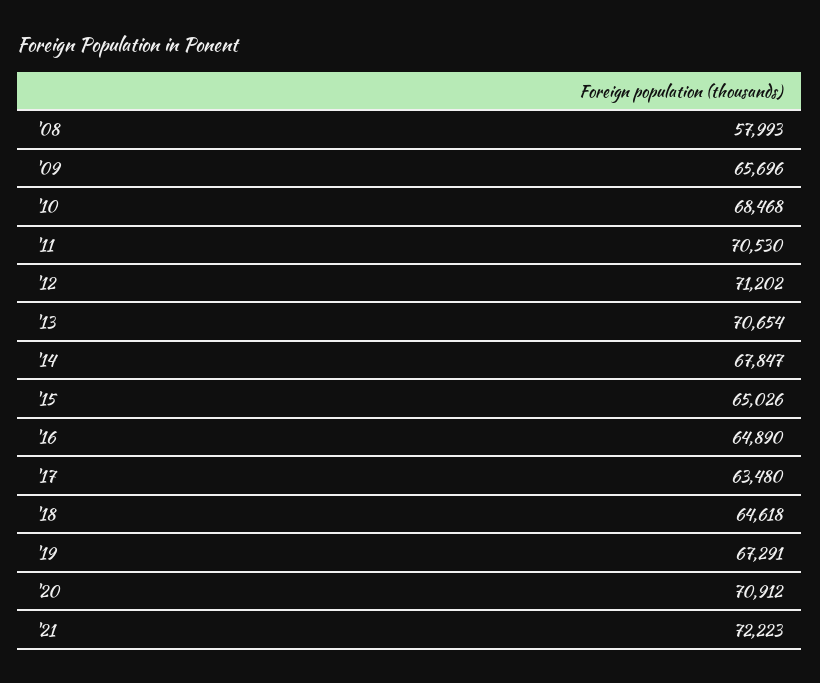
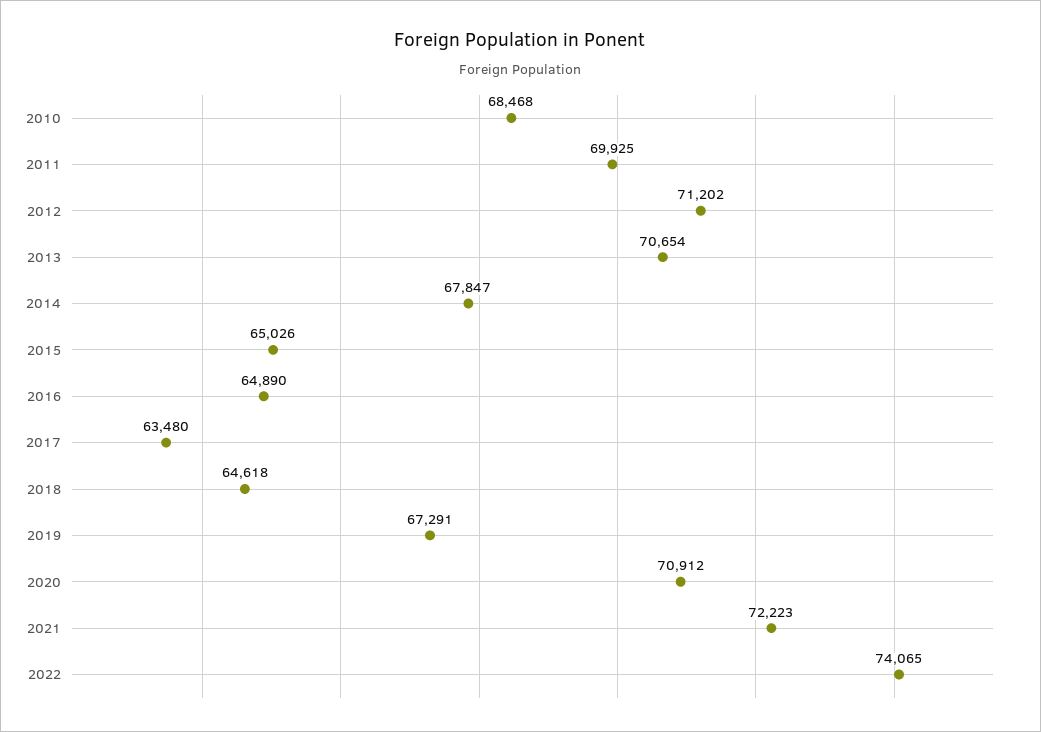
'08: 57993 -> none
'09: 65696 -> none
'11: 70530 -> 69925
2022: none -> 74065

